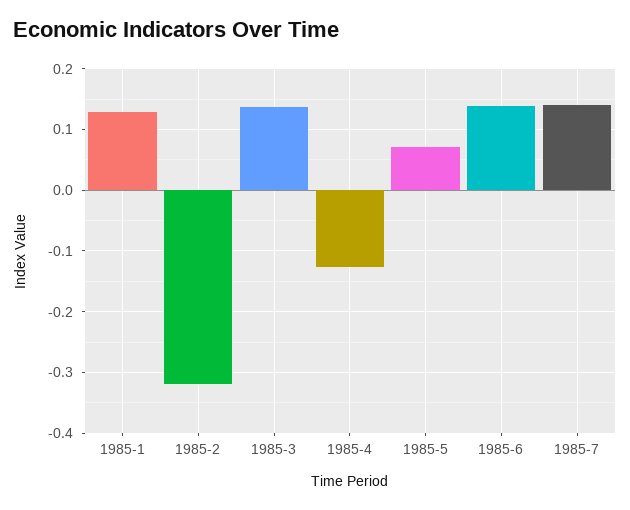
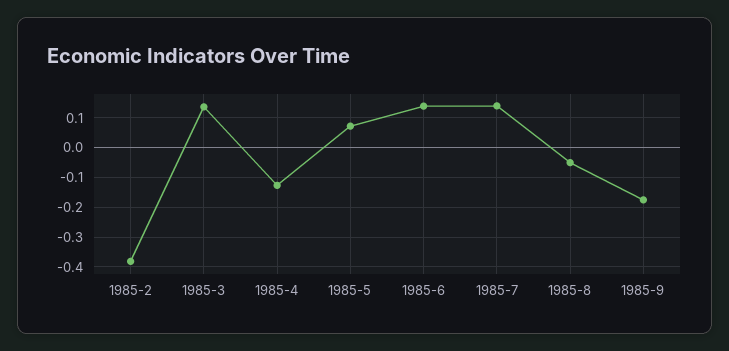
1985-1: 0.13 -> none
1985-2: -0.32 -> -0.375
1985-8: none -> -0.05
1985-9: none -> -0.175

